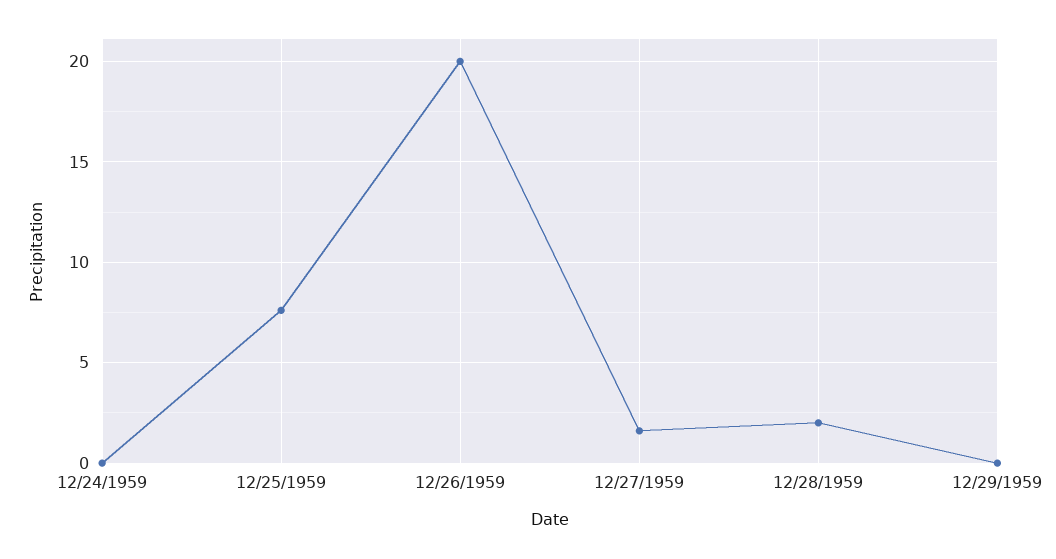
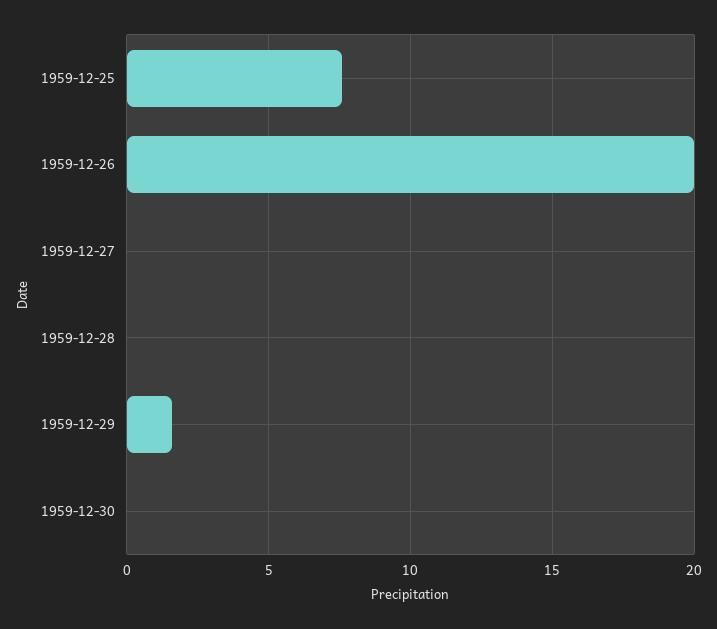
12/24/1959: 0 -> none
12/27/1959: 1.5 -> 0
12/28/1959: 2 -> 0
12/29/1959: 0 -> 1.5
1959-12-30: none -> 0

